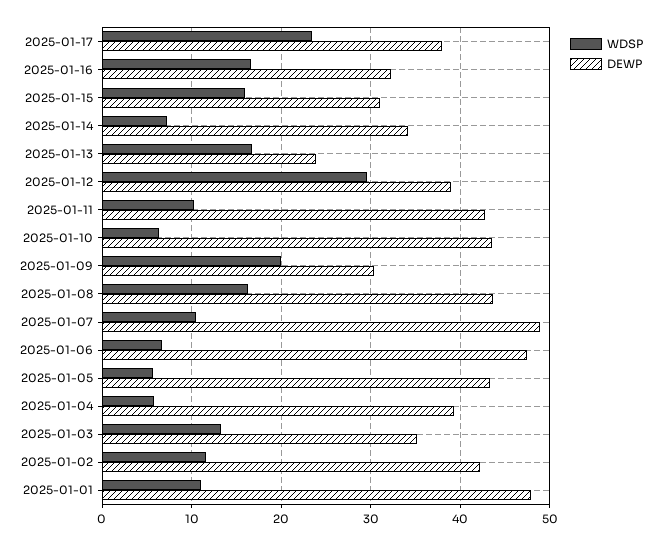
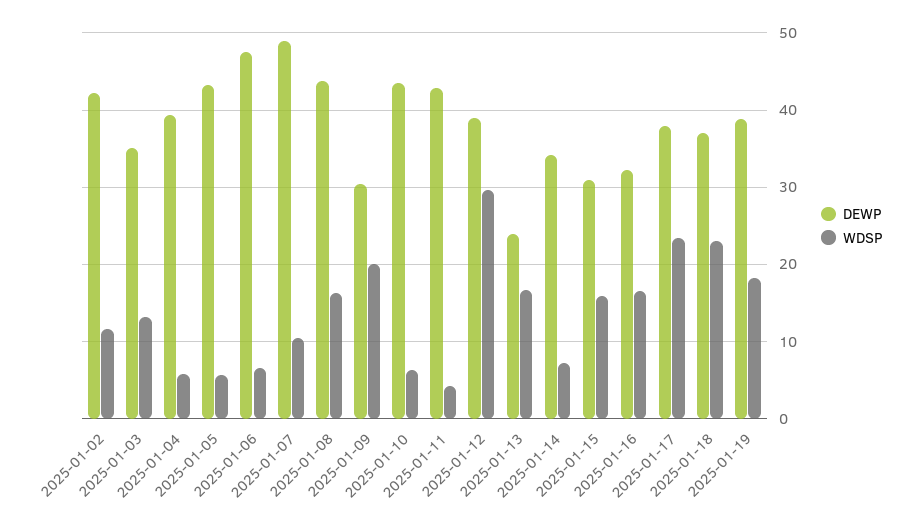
WDSP, 2025-01-11: 10 -> 4
WDSP, 2025-01-01: 11 -> none
DEWP, 2025-01-01: 48 -> none
DEWP, 2025-01-18: none -> 37
WDSP, 2025-01-18: none -> 23
DEWP, 2025-01-19: none -> 39
WDSP, 2025-01-19: none -> 18

